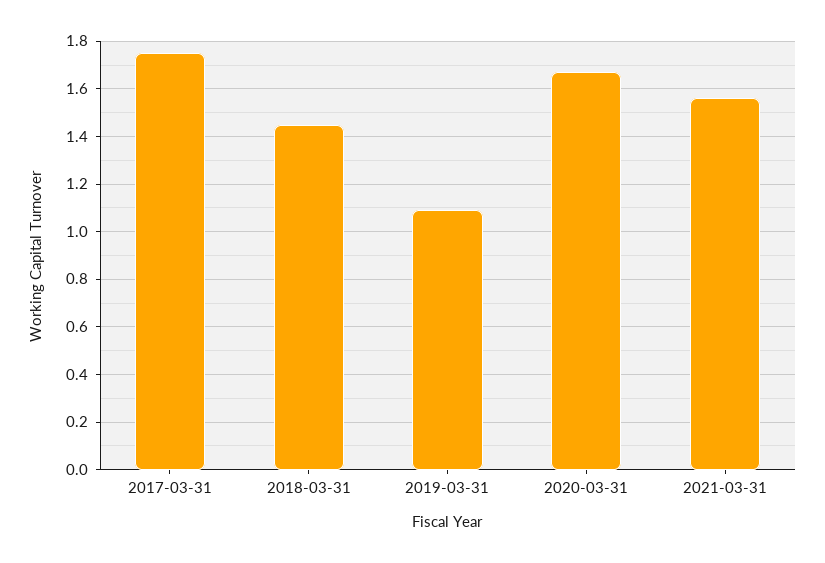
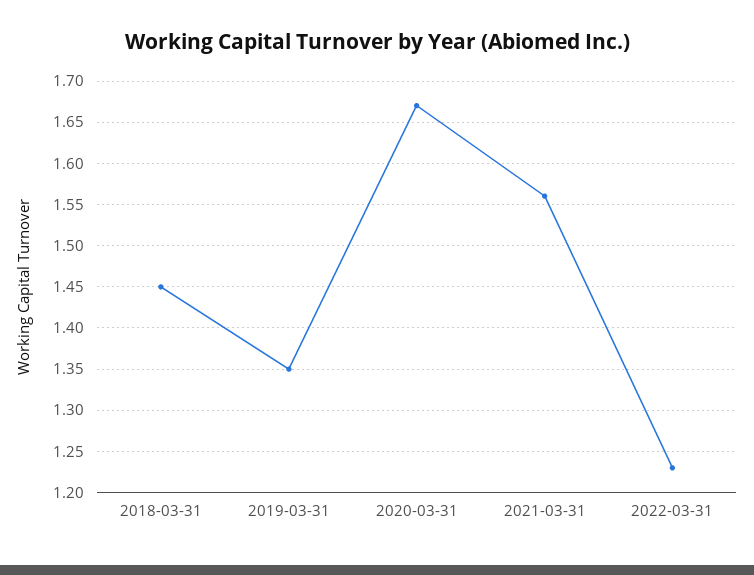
2017-03-31: 1.75 -> none
2019-03-31: 1.1 -> 1.35
2022-03-31: none -> 1.23

